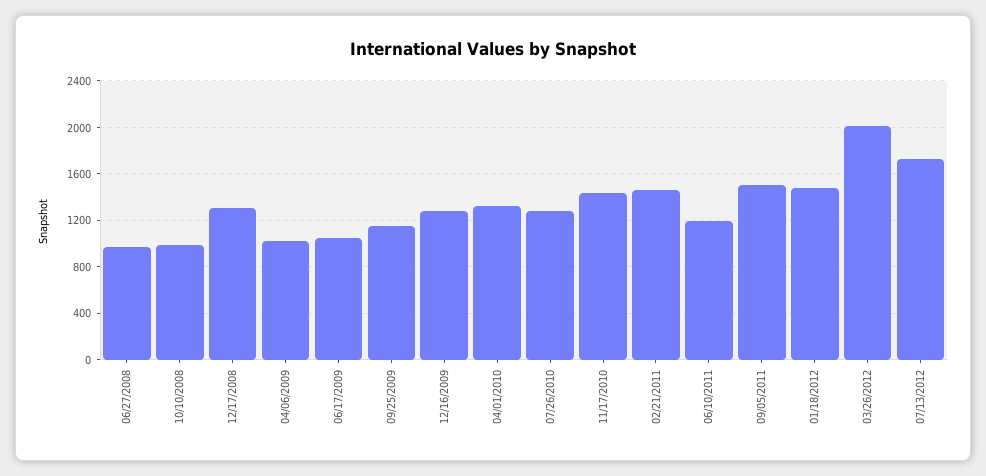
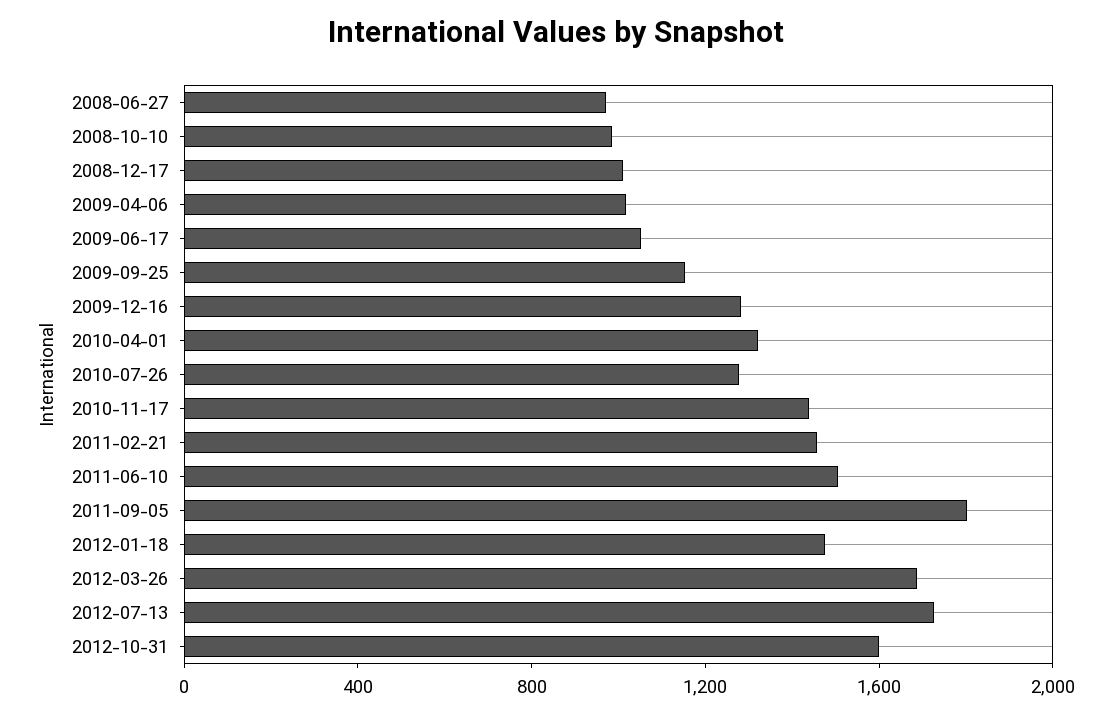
12/17/2008: 1300 -> 1000
06/10/2011: 1200 -> 1500
09/05/2011: 1500 -> 1800
03/26/2012: 2000 -> 1700
2012-10-31: none -> 1600

